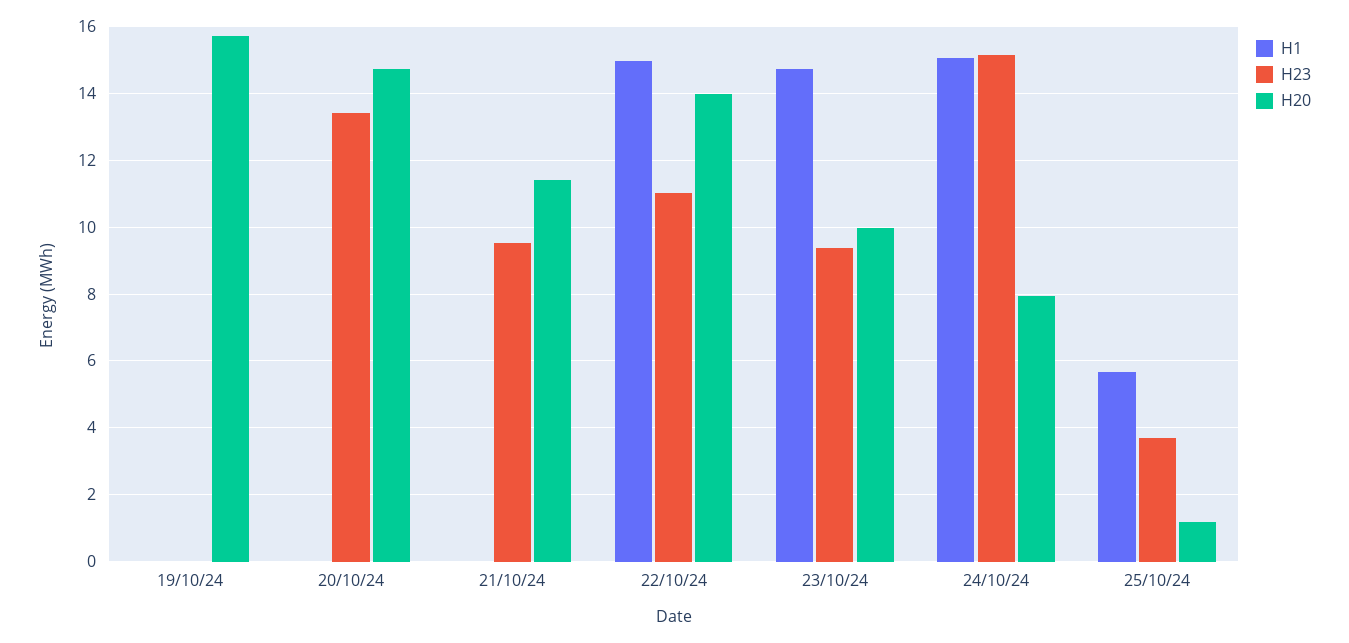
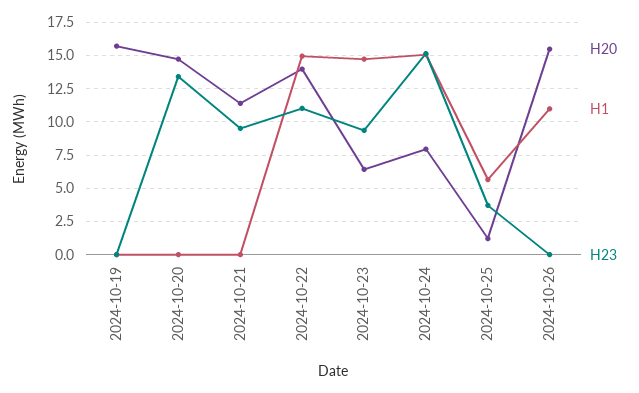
H20, 23/10/24: 10 -> 6.5
H20, 2024-10-26: none -> 15.5
H1, 2024-10-26: none -> 11
H23, 2024-10-26: none -> 0

